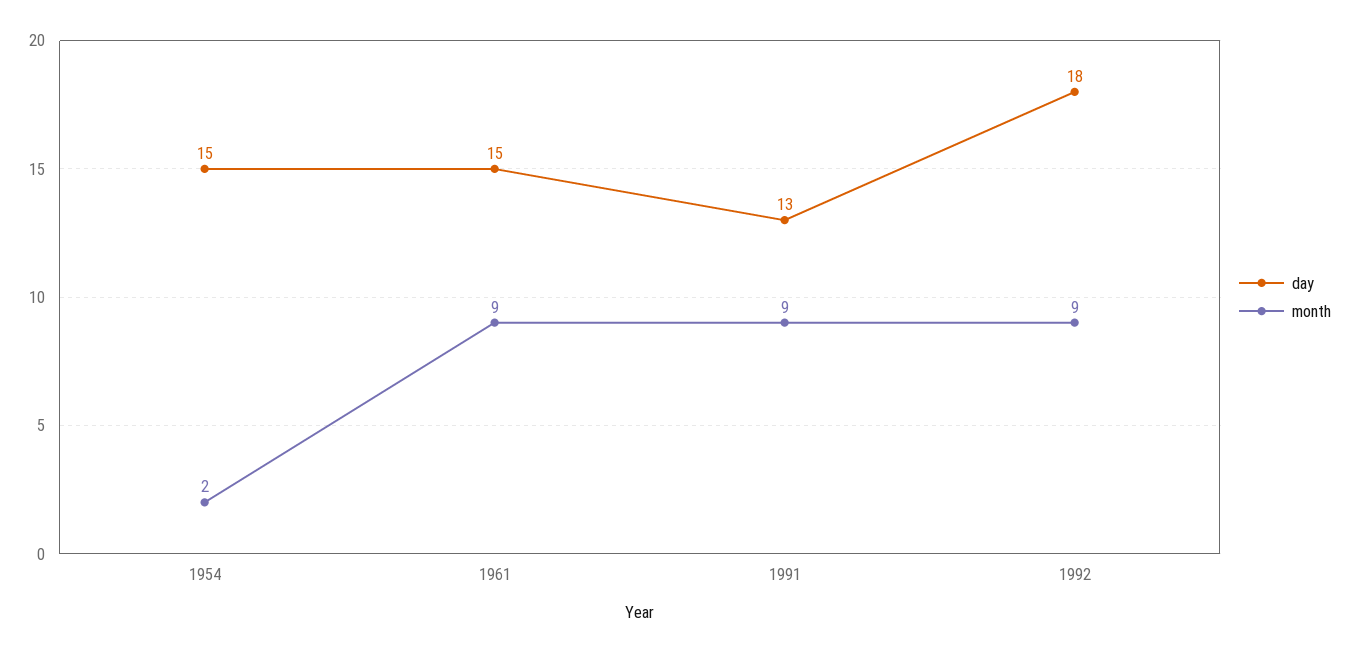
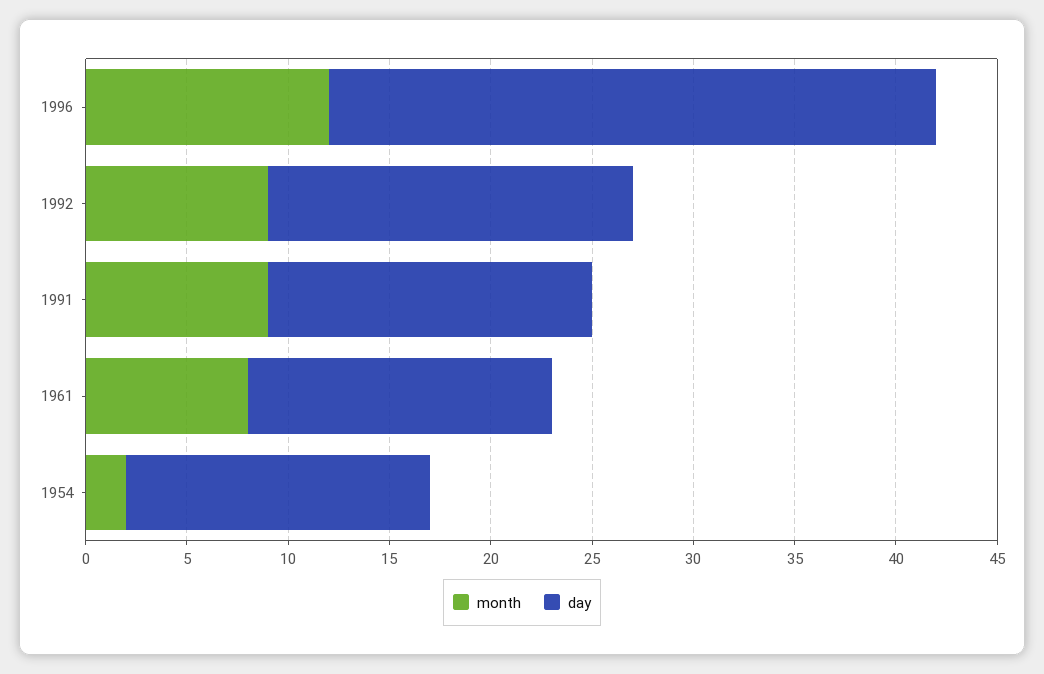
month, 1961: 9 -> 8
day, 1991: 13 -> 16
month, 1996: none -> 12
day, 1996: none -> 30

